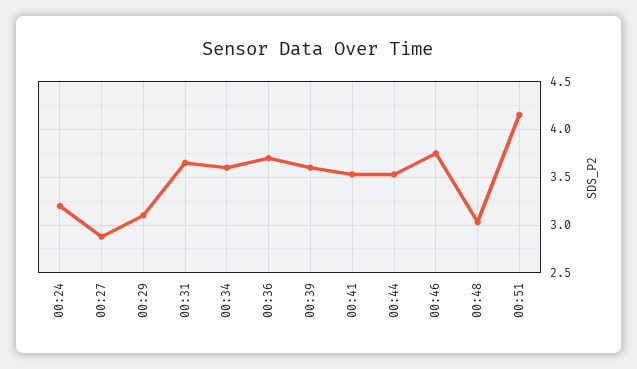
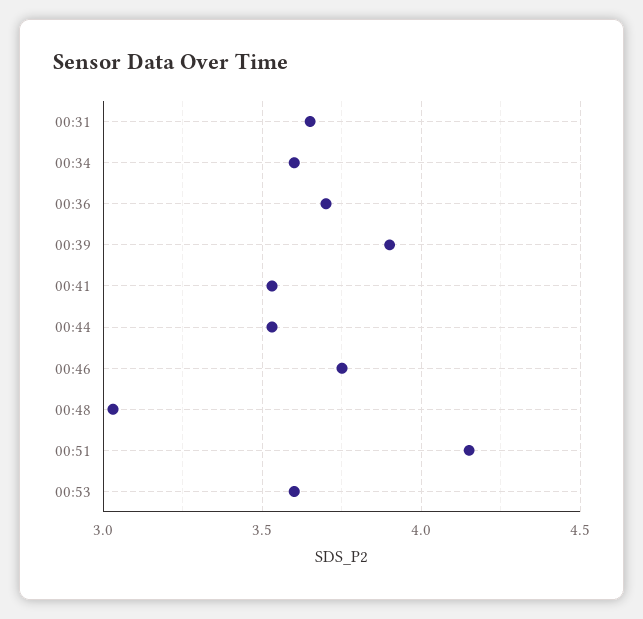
00:24: 3.2 -> none
00:27: 2.9 -> none
00:29: 3.1 -> none
00:39: 3.6 -> 3.9
00:53: none -> 3.6

